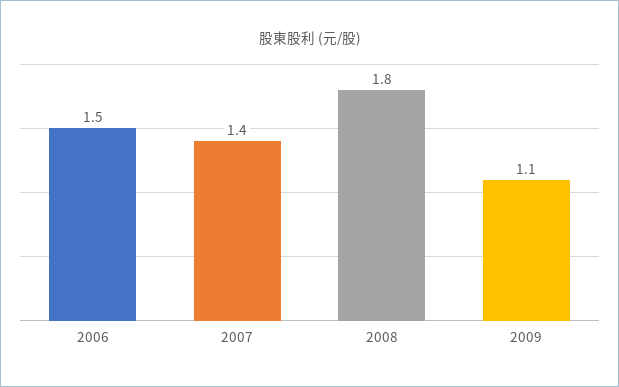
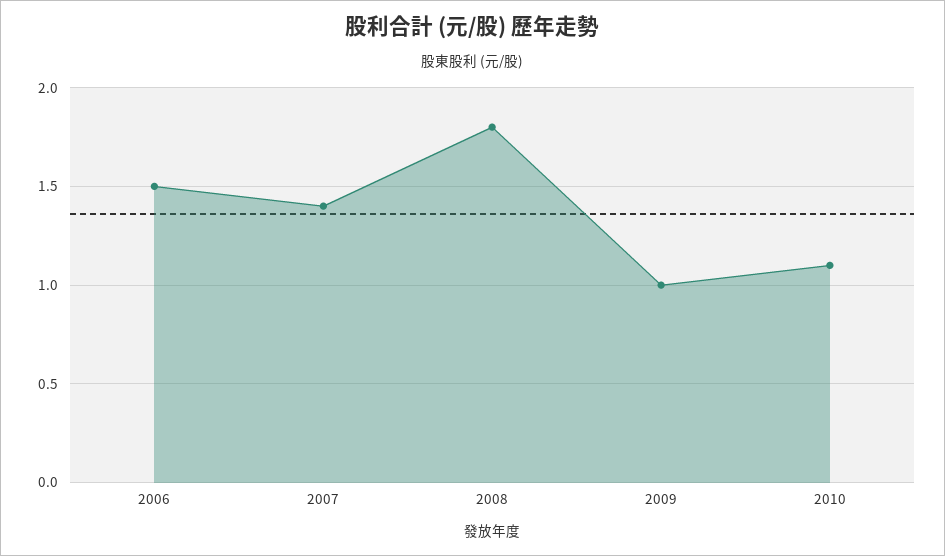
2009: 1.1 -> 1
2010: none -> 1.1

